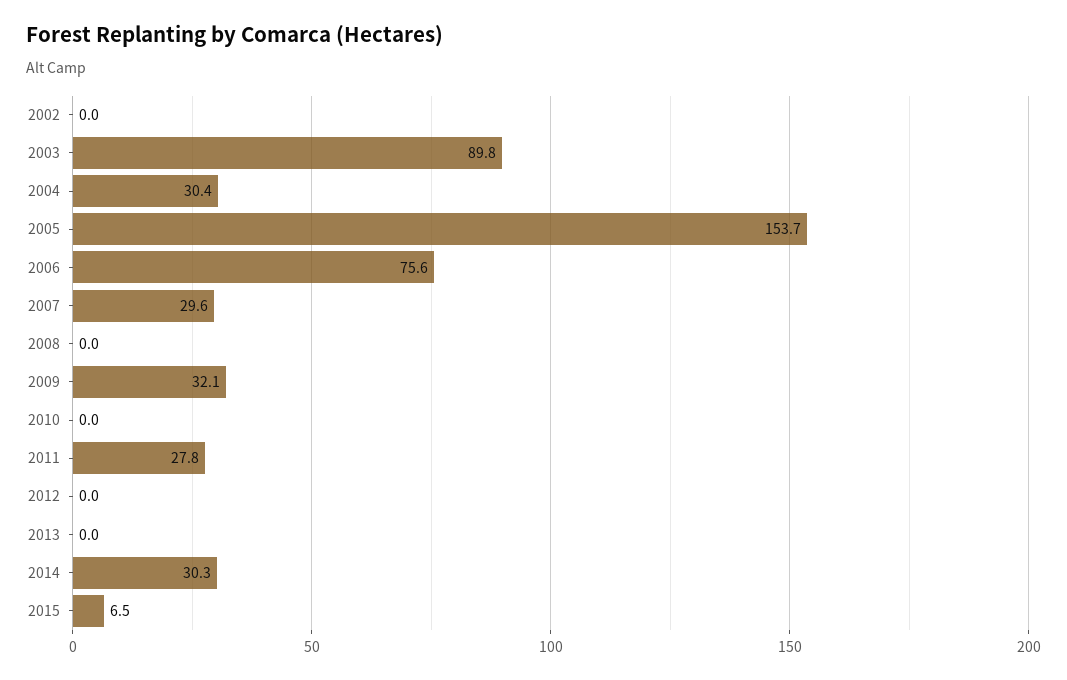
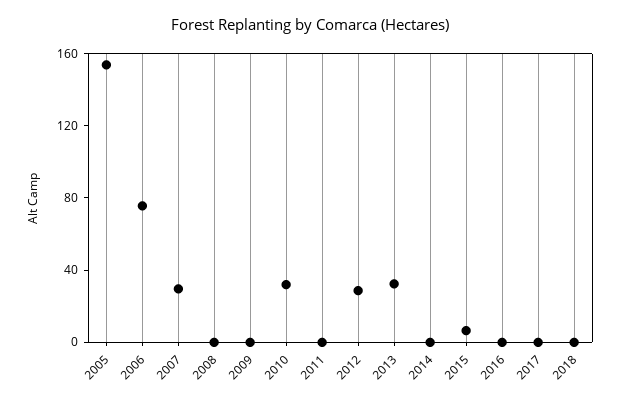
2002: 0 -> none
2003: 89.8 -> none
2004: 30.4 -> none
2009: 32.1 -> 0
2010: 0 -> 30
2011: 27.8 -> 0
2012: 0 -> 30
2013: 0 -> 30
2014: 30.3 -> 0
2016: none -> 0
2017: none -> 0
2018: none -> 0

